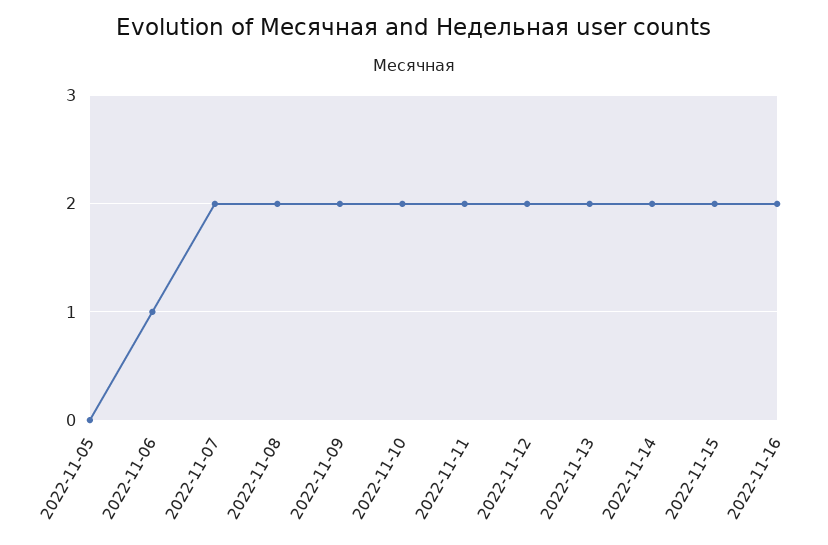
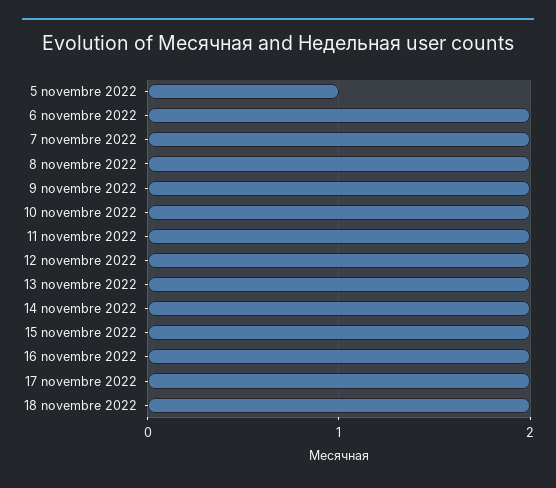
2022-11-05: 0 -> 1
2022-11-06: 1 -> 2
17 novembre 2022: none -> 2
18 novembre 2022: none -> 2

